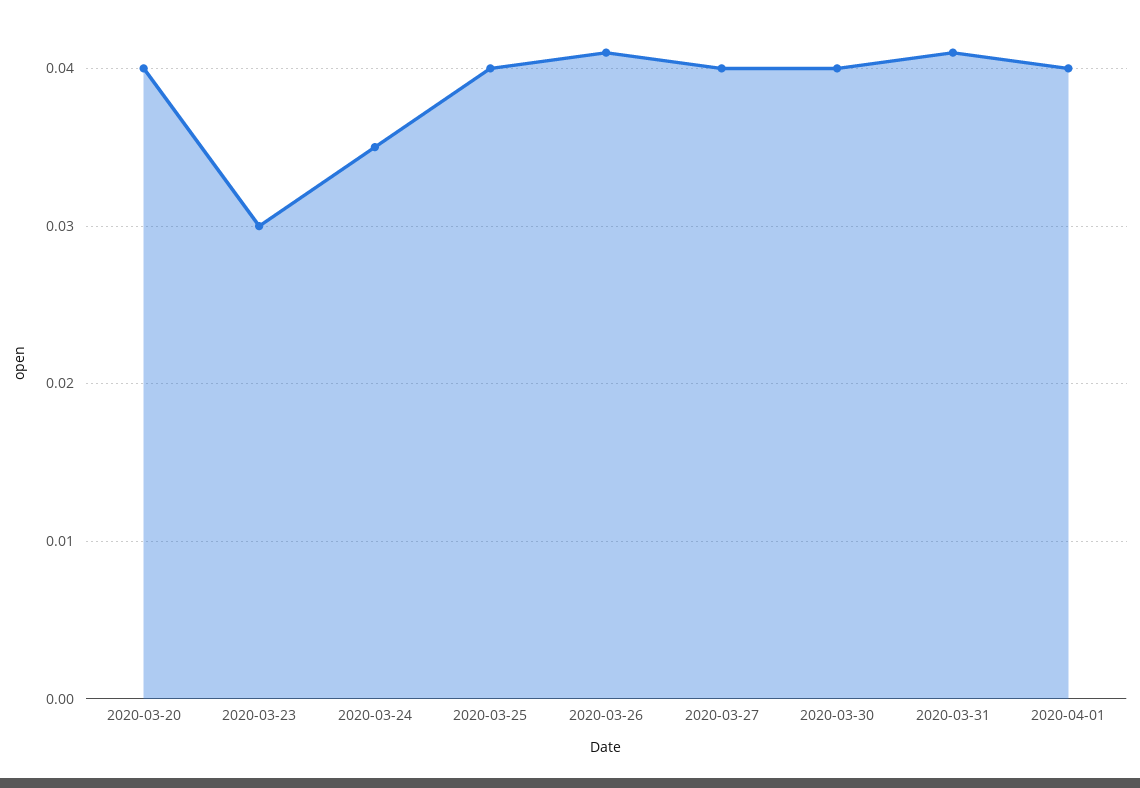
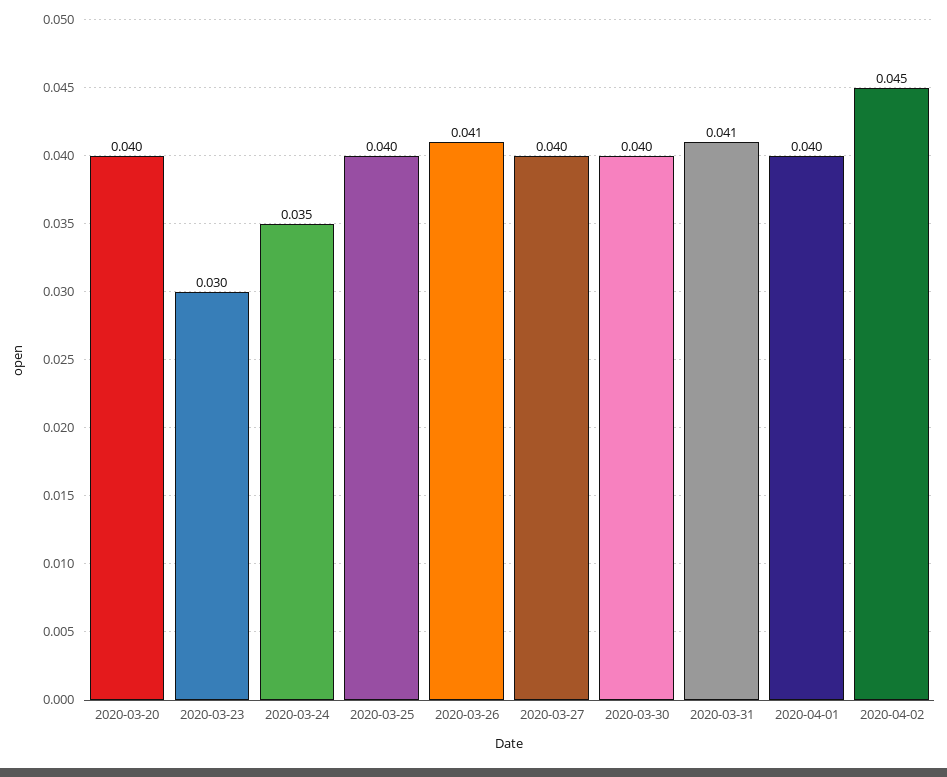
2020-04-02: none -> 0.045

